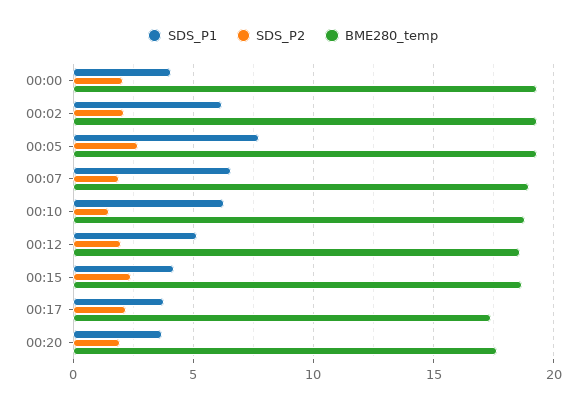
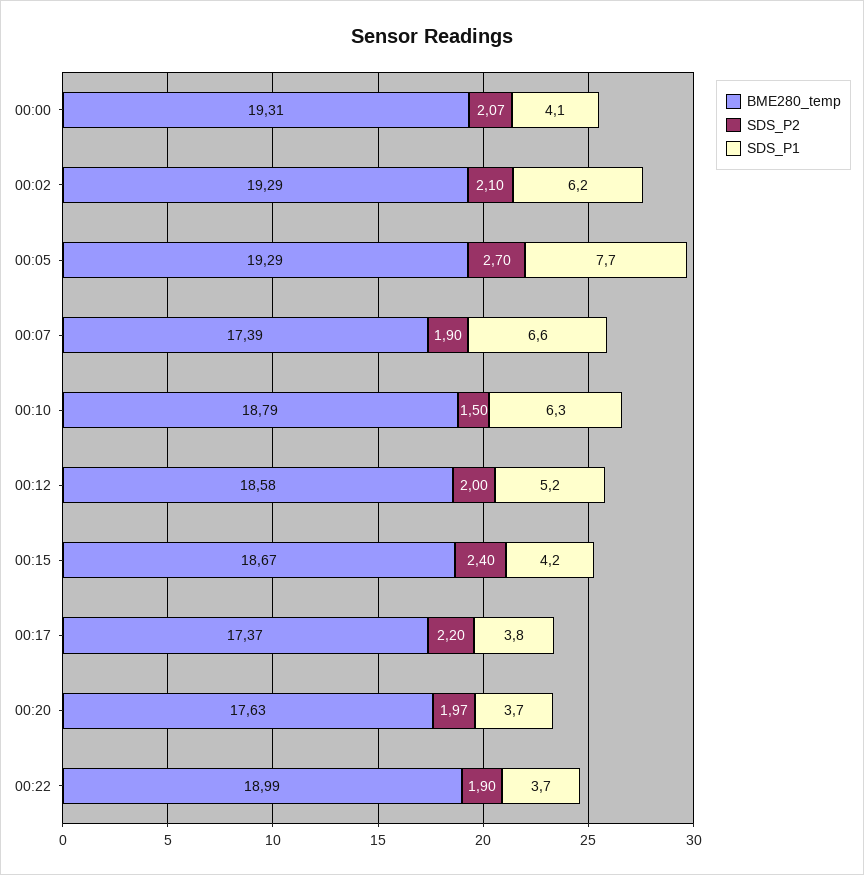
BME280_temp, 00:07: 19 -> 17.39
BME280_temp, 00:22: none -> 18.99
SDS_P2, 00:22: none -> 1.9
SDS_P1, 00:22: none -> 3.7

